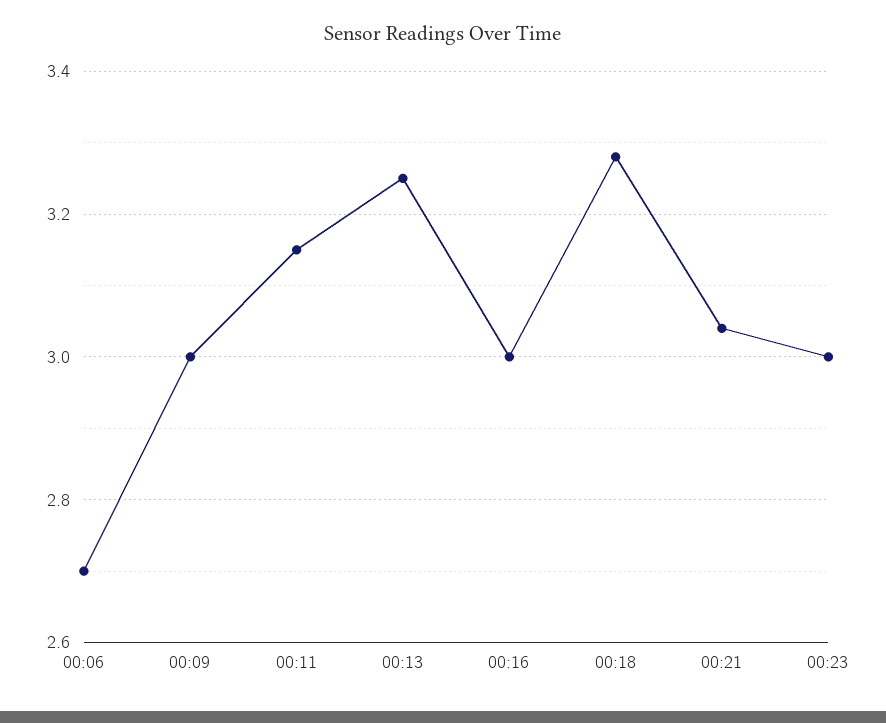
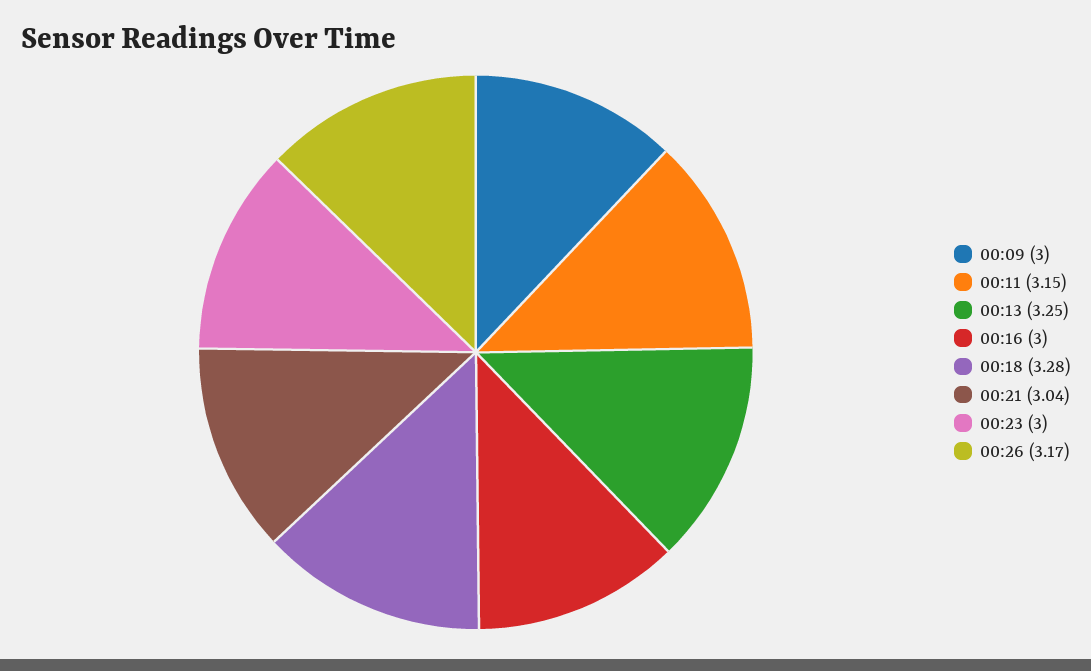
00:06: 2.7 -> none
00:26: none -> 3.17

